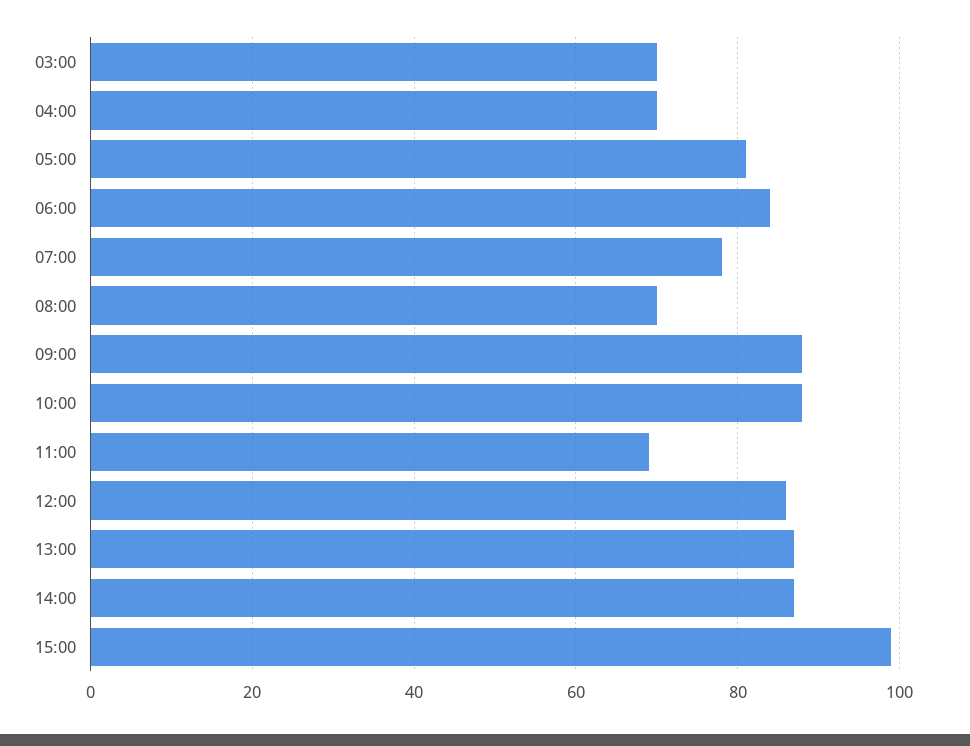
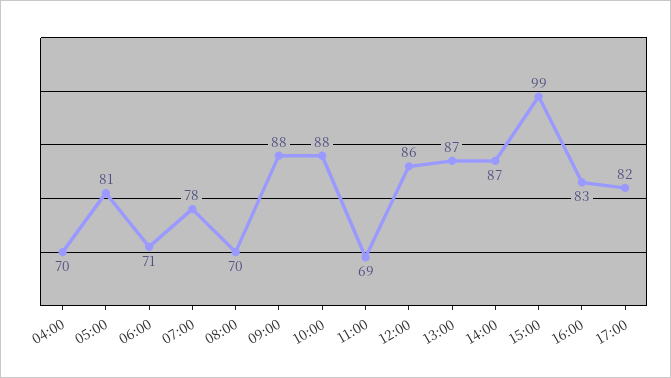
03:00: 70 -> none
06:00: 85 -> 71
16:00: none -> 83
17:00: none -> 82

